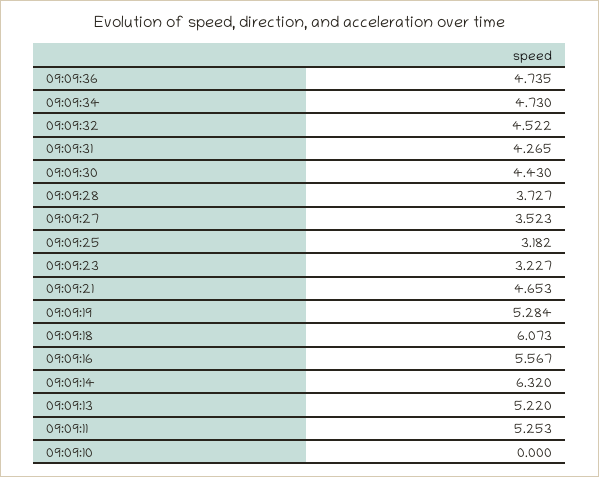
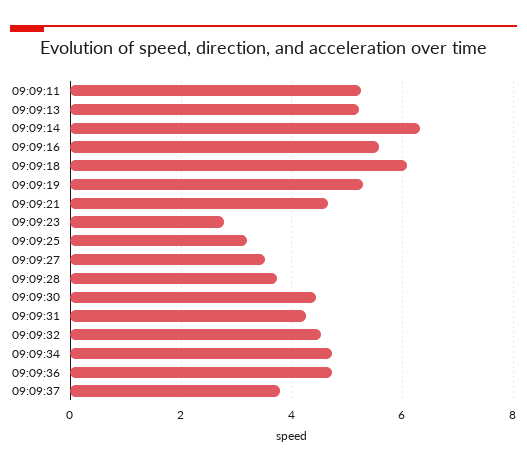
09:09:23: 3.227 -> 2.8
09:09:10: 0 -> none
09:09:37: none -> 3.8

